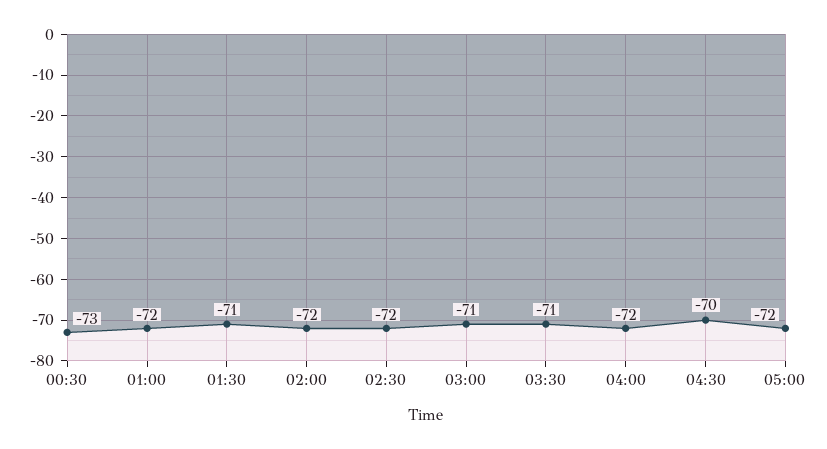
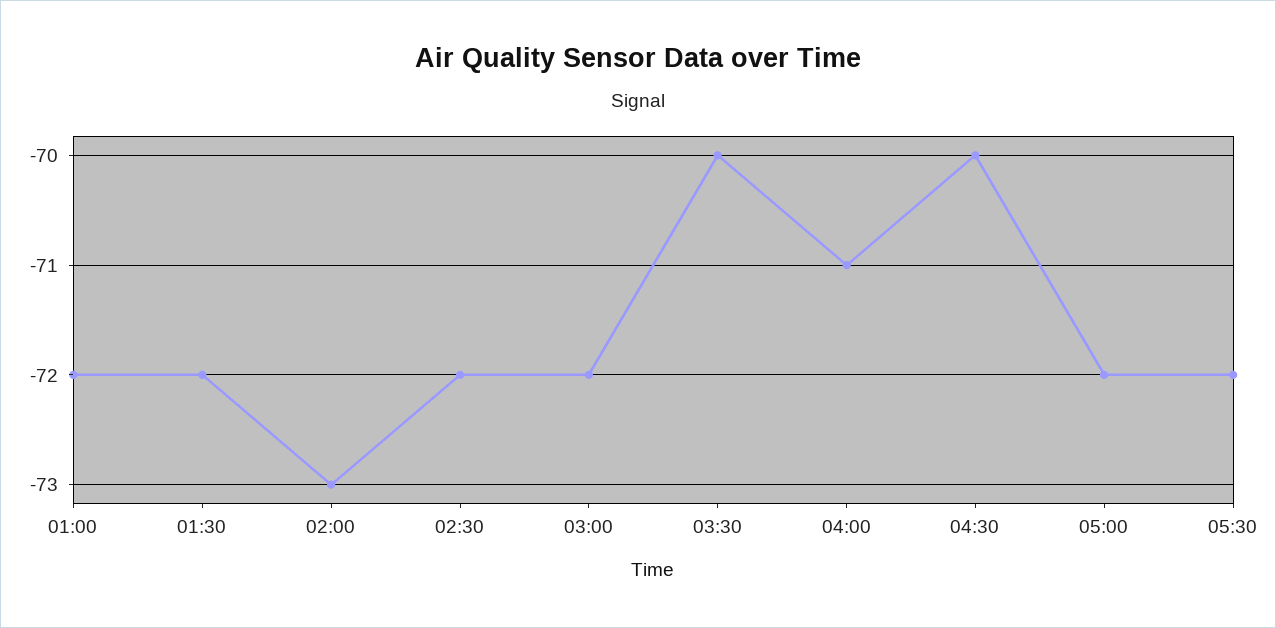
00:30: -73 -> none
01:30: -71 -> -72
02:00: -72 -> -73
03:00: -71 -> -72
03:30: -71 -> -70
04:00: -72 -> -71
05:30: none -> -72

